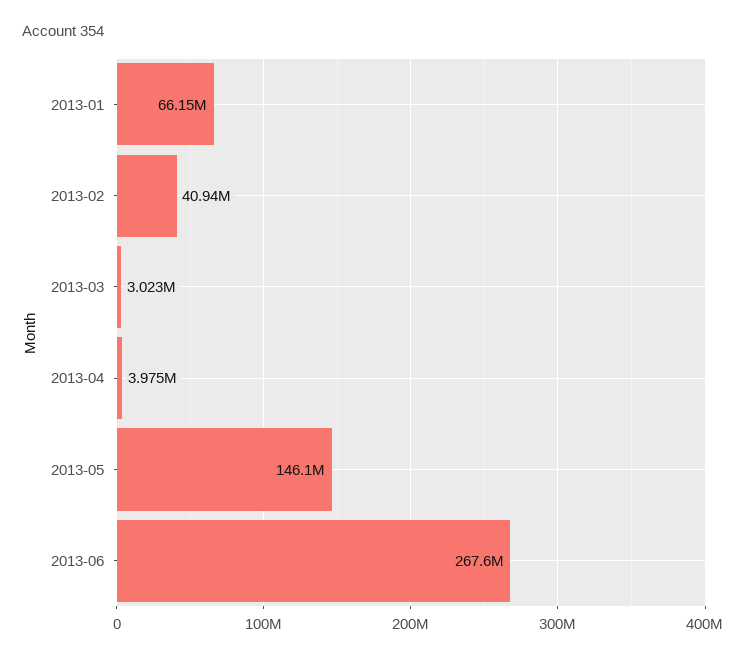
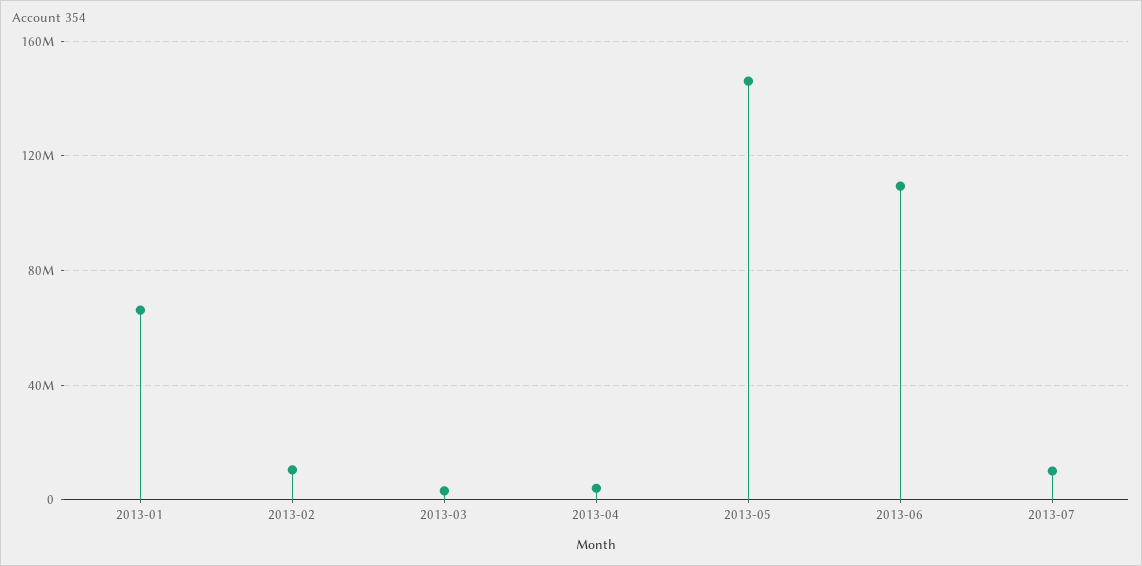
2013-02: 40940000 -> 10000000
2013-06: 267600000 -> 110000000
2013-07: none -> 10000000

